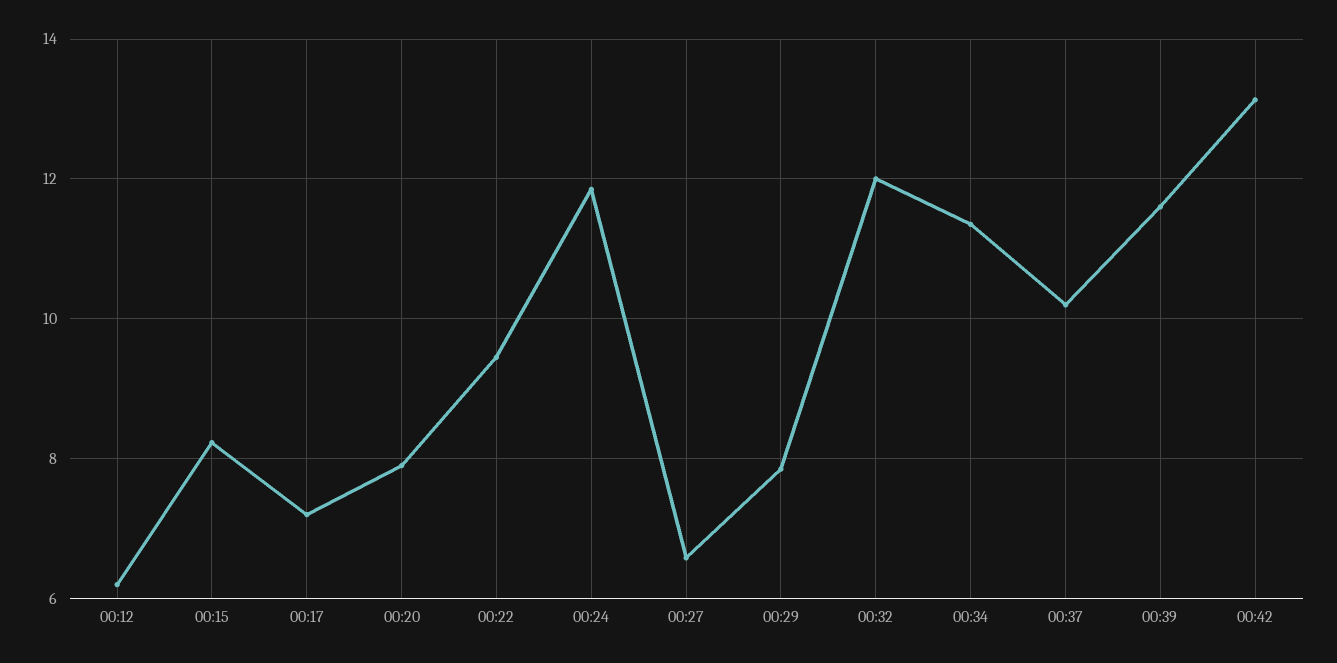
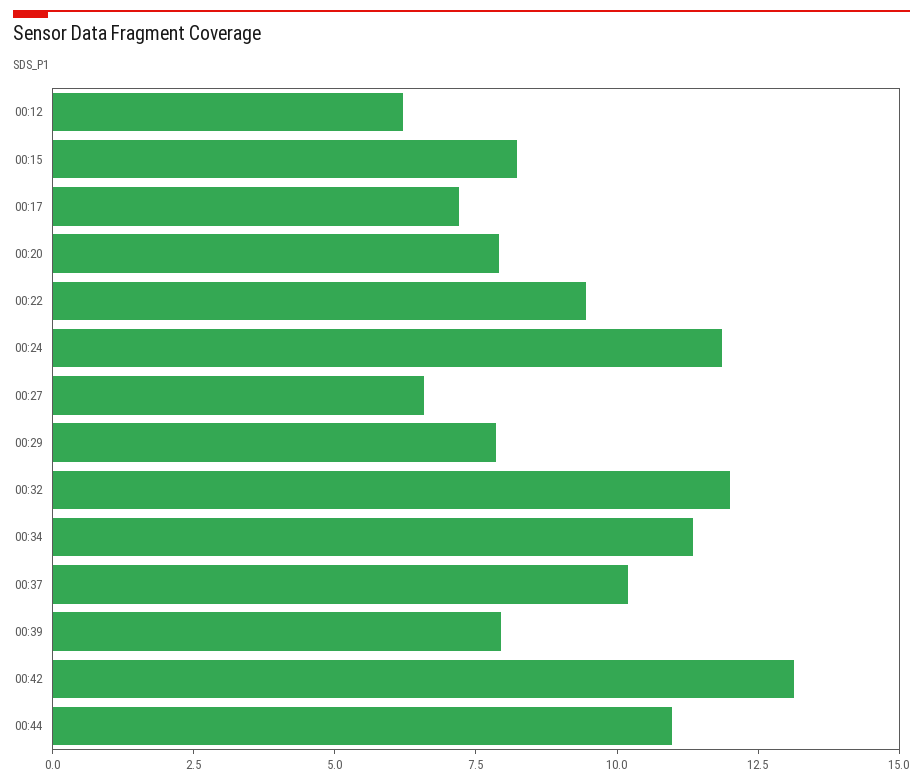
00:39: 11.6 -> 8
00:44: none -> 11

